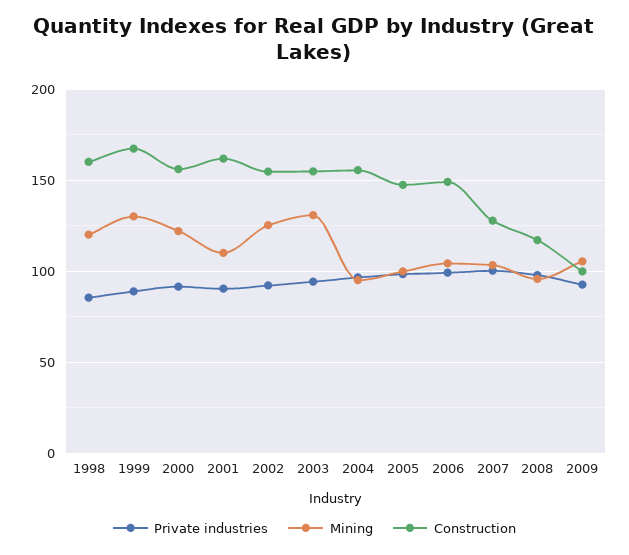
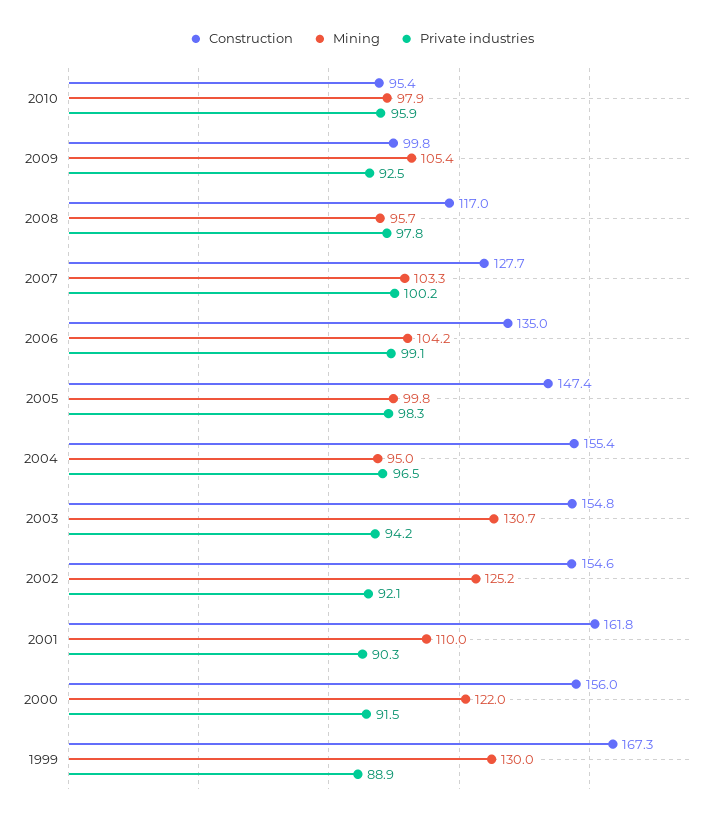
Private industries, 1998: 85 -> none
Mining, 1998: 120 -> none
Construction, 1998: 160 -> none
Construction, 2006: 150 -> 135
Construction, 2010: none -> 95.4
Mining, 2010: none -> 97.9
Private industries, 2010: none -> 95.9

